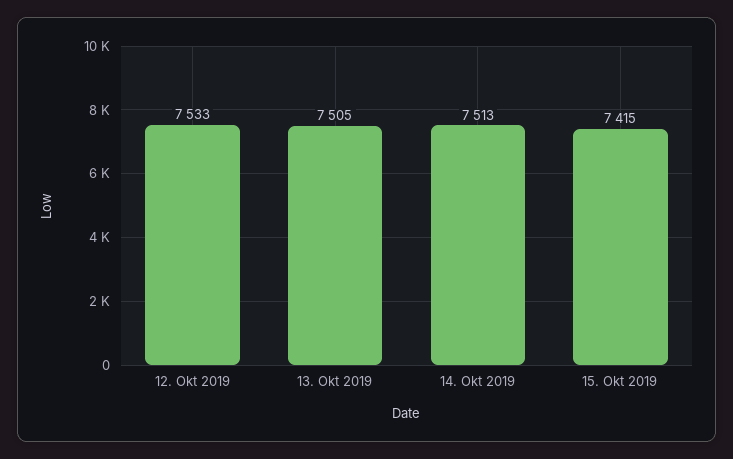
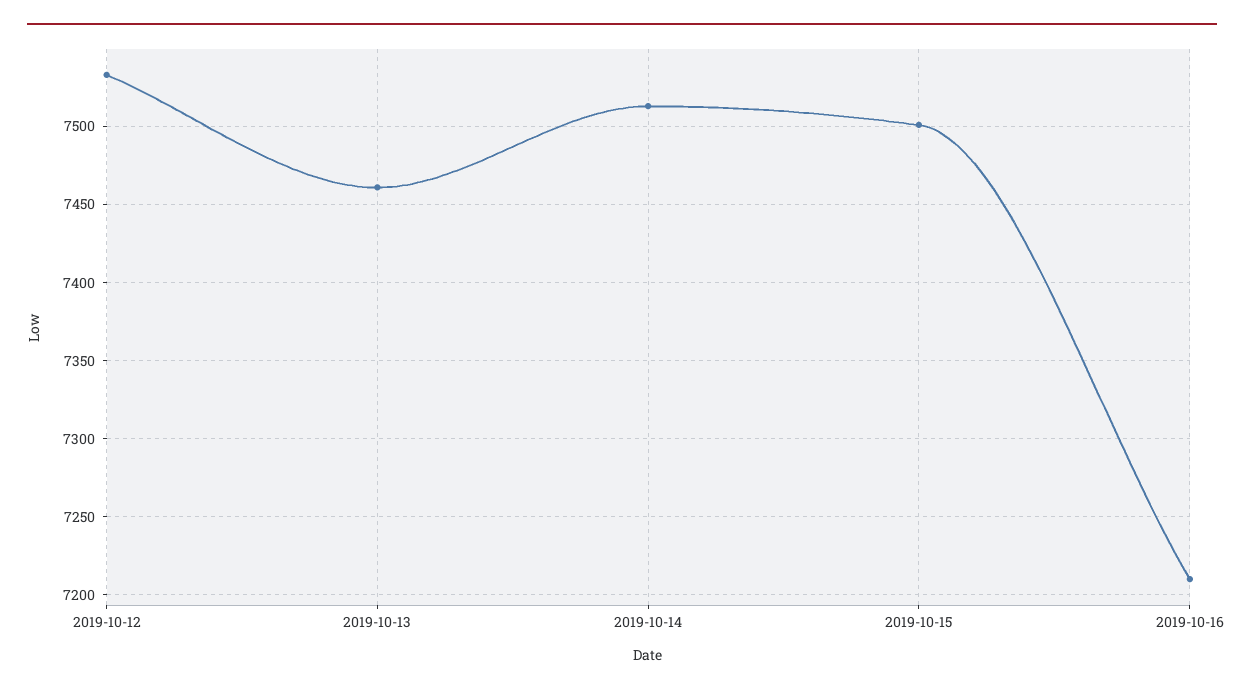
13. Okt 2019: 7505 -> 7460
15. Okt 2019: 7415 -> 7500
2019-10-16: none -> 7210

